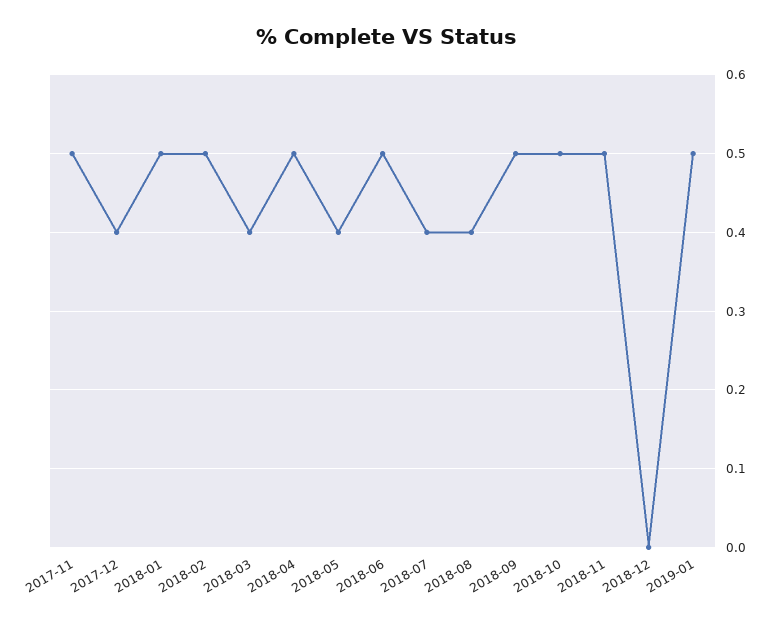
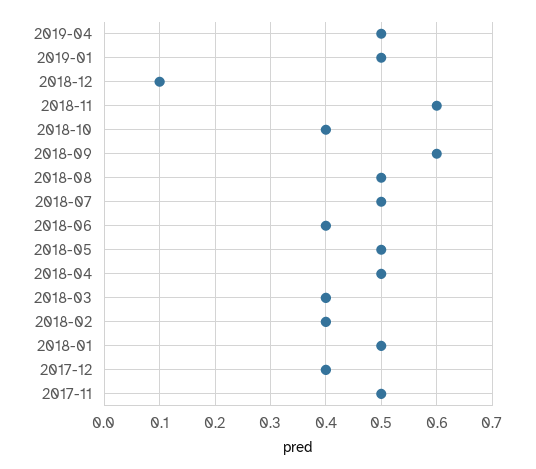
2018-02: 0.5 -> 0.4
2018-05: 0.4 -> 0.5
2018-06: 0.5 -> 0.4
2018-07: 0.4 -> 0.5
2018-08: 0.4 -> 0.5
2018-09: 0.5 -> 0.6
2018-10: 0.5 -> 0.4
2018-11: 0.5 -> 0.6
2018-12: 0 -> 0.1
2019-04: none -> 0.5

